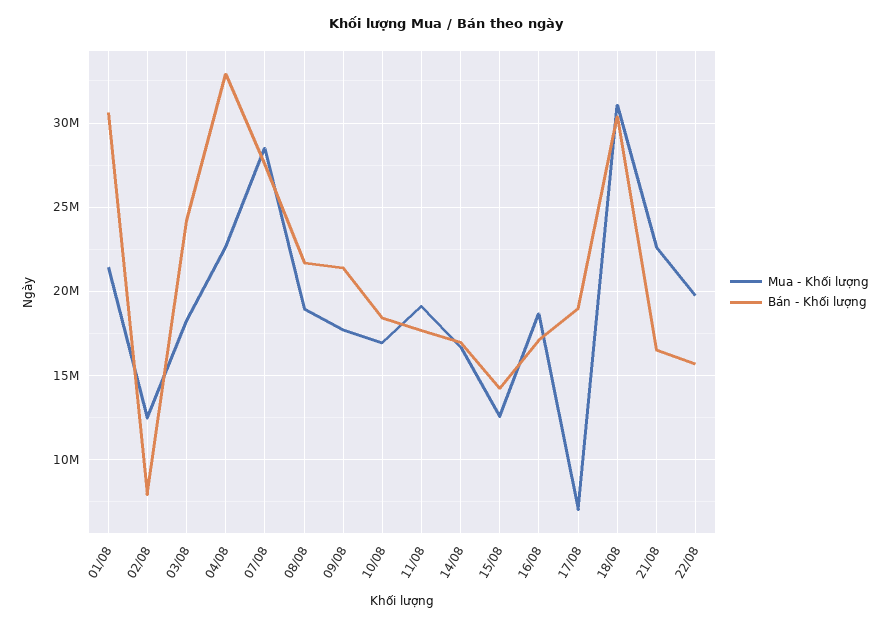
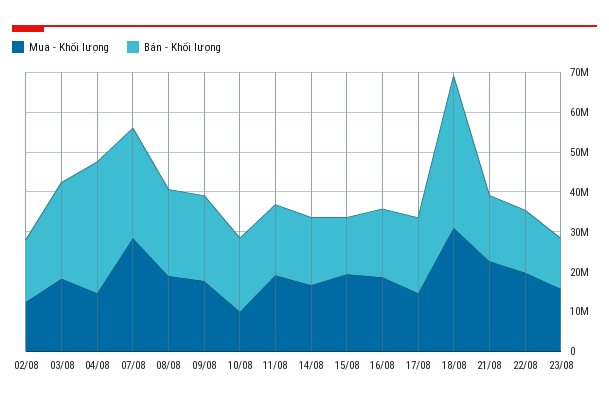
Mua - Khối lượng, 01/08: 21500000 -> none
Bán - Khối lượng, 01/08: 30500000 -> none
Bán - Khối lượng, 02/08: 8000000 -> 15000000
Mua - Khối lượng, 04/08: 22500000 -> 15000000
Mua - Khối lượng, 10/08: 17000000 -> 10000000
Mua - Khối lượng, 15/08: 12500000 -> 20000000
Mua - Khối lượng, 17/08: 7000000 -> 15000000
Bán - Khối lượng, 18/08: 30500000 -> 37500000
Mua - Khối lượng, 23/08: none -> 15000000
Bán - Khối lượng, 23/08: none -> 12500000

